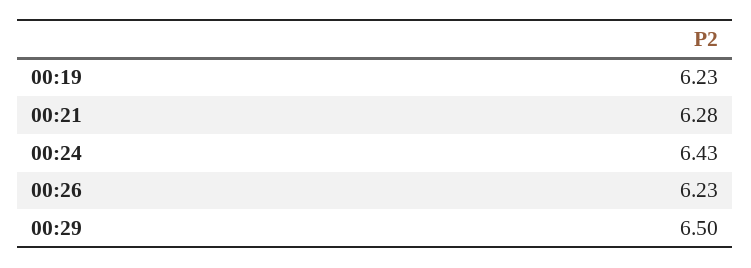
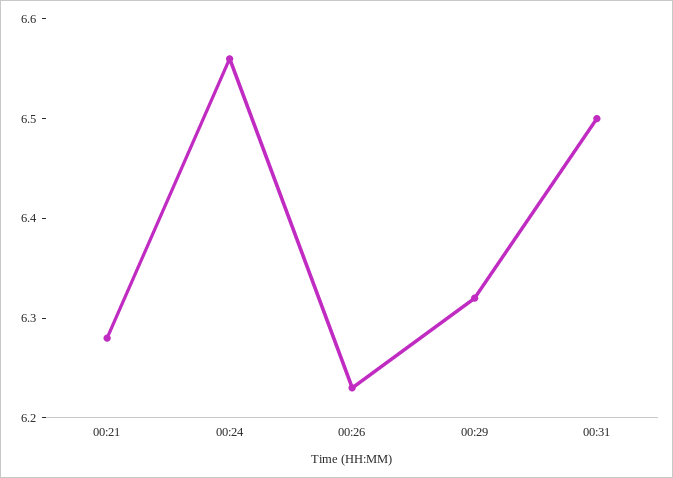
00:19: 6.23 -> none
00:24: 6.43 -> 6.56
00:29: 6.5 -> 6.32
00:31: none -> 6.5

